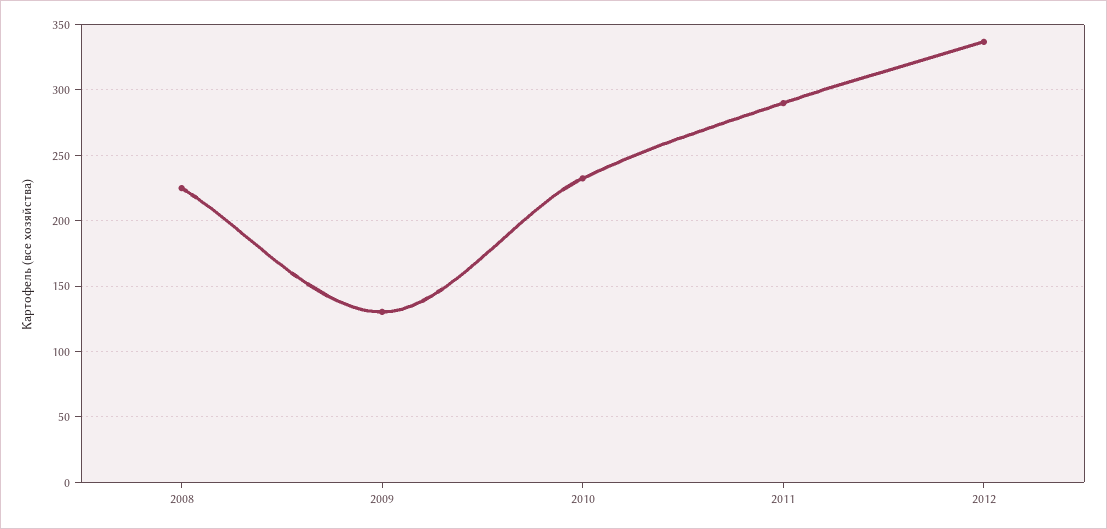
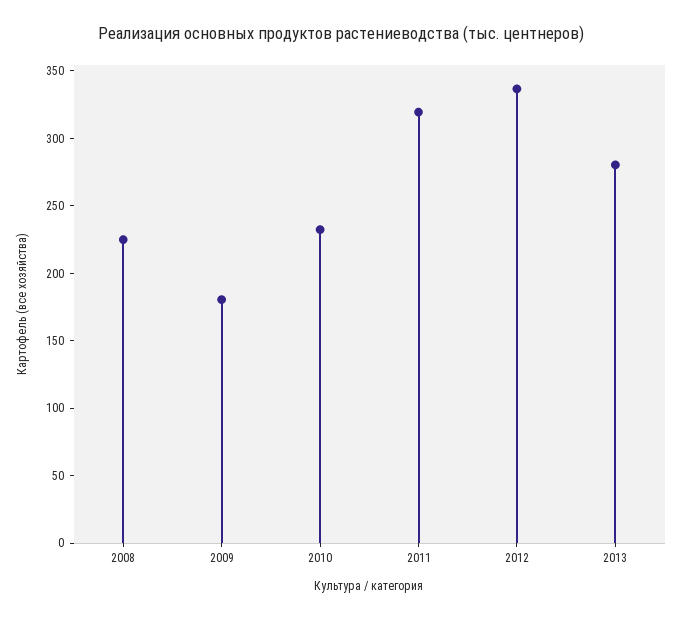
2009: 130 -> 180
2011: 290 -> 320
2013: none -> 280

